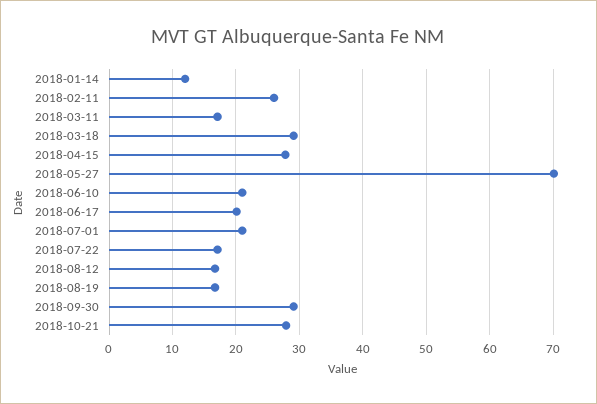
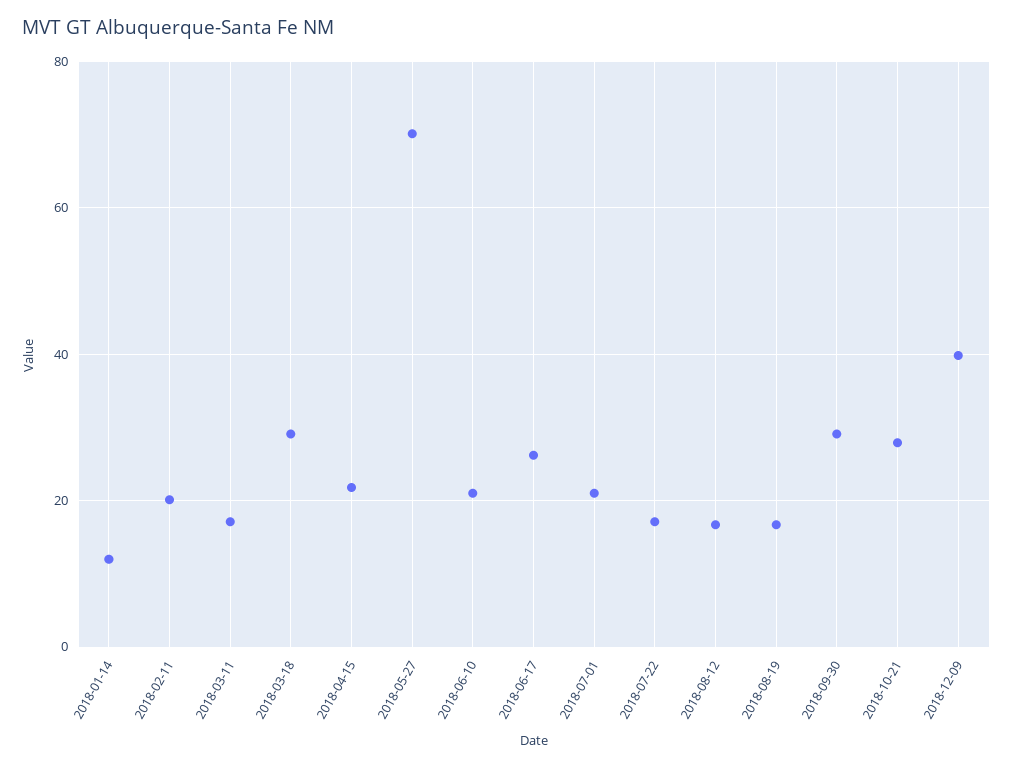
2018-02-11: 26 -> 20
2018-04-15: 28 -> 22
2018-06-17: 20 -> 26
2018-12-09: none -> 40

